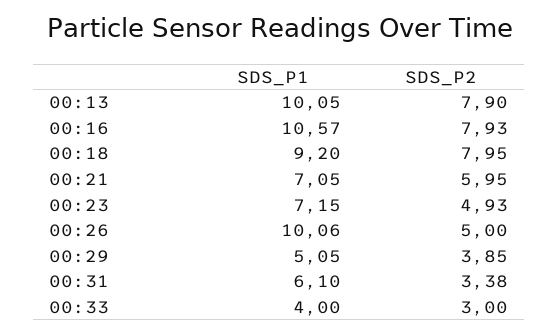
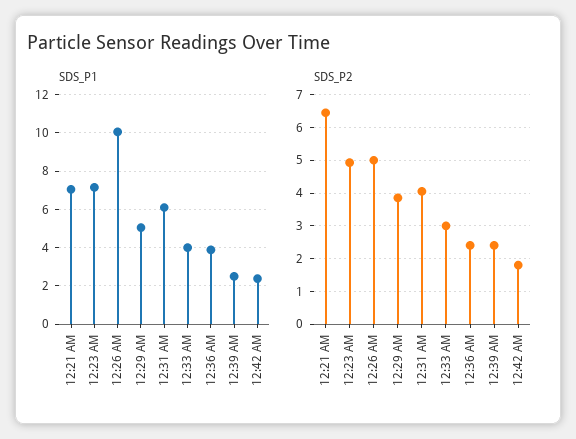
SDS_P1, 00:13: 10.05 -> none
SDS_P2, 00:13: 7.9 -> none
SDS_P1, 00:16: 10.57 -> none
SDS_P2, 00:16: 7.93 -> none
SDS_P1, 00:18: 9.2 -> none
SDS_P2, 00:18: 7.95 -> none
SDS_P2, 00:21: 5.95 -> 6.4
SDS_P2, 00:31: 3.38 -> 4
SDS_P1, 12:36 AM: none -> 4
SDS_P1, 12:39 AM: none -> 2.5
SDS_P1, 12:42 AM: none -> 2.5
SDS_P2, 12:36 AM: none -> 2.4
SDS_P2, 12:39 AM: none -> 2.4
SDS_P2, 12:42 AM: none -> 1.8

